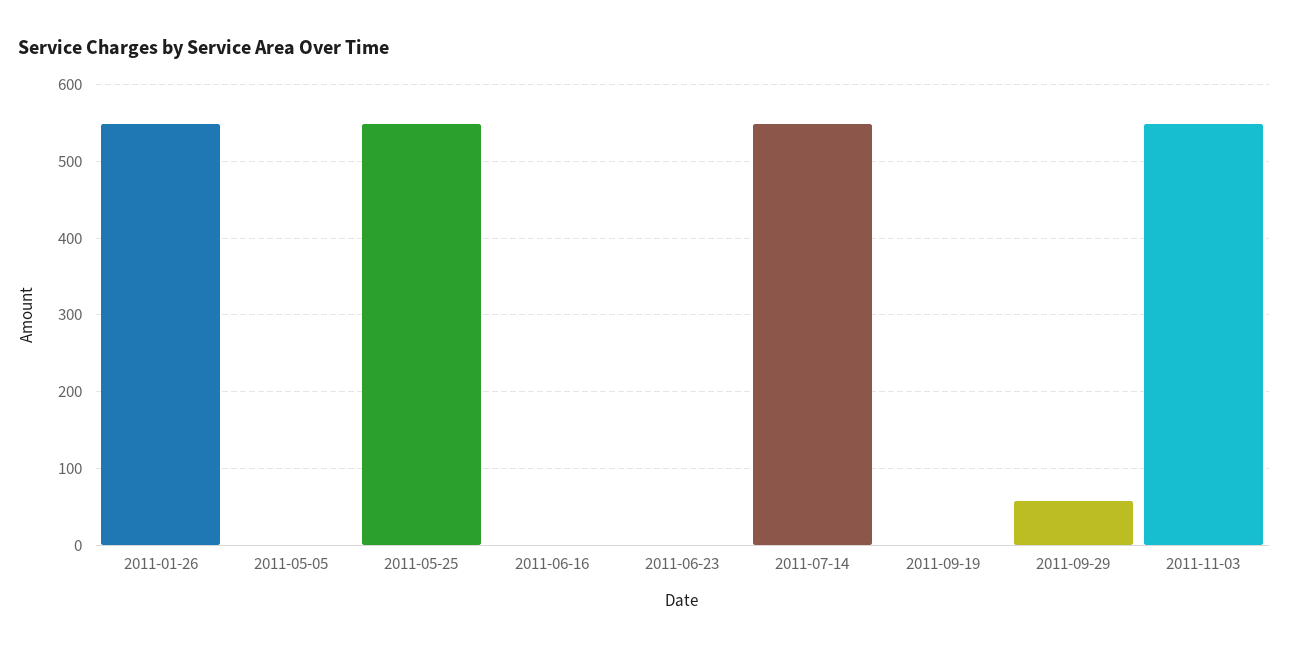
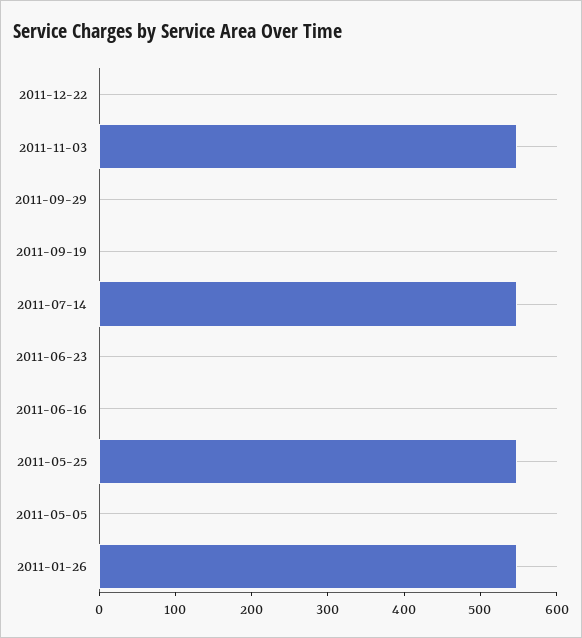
2011-09-29: 60 -> 0
2011-12-22: none -> 0

